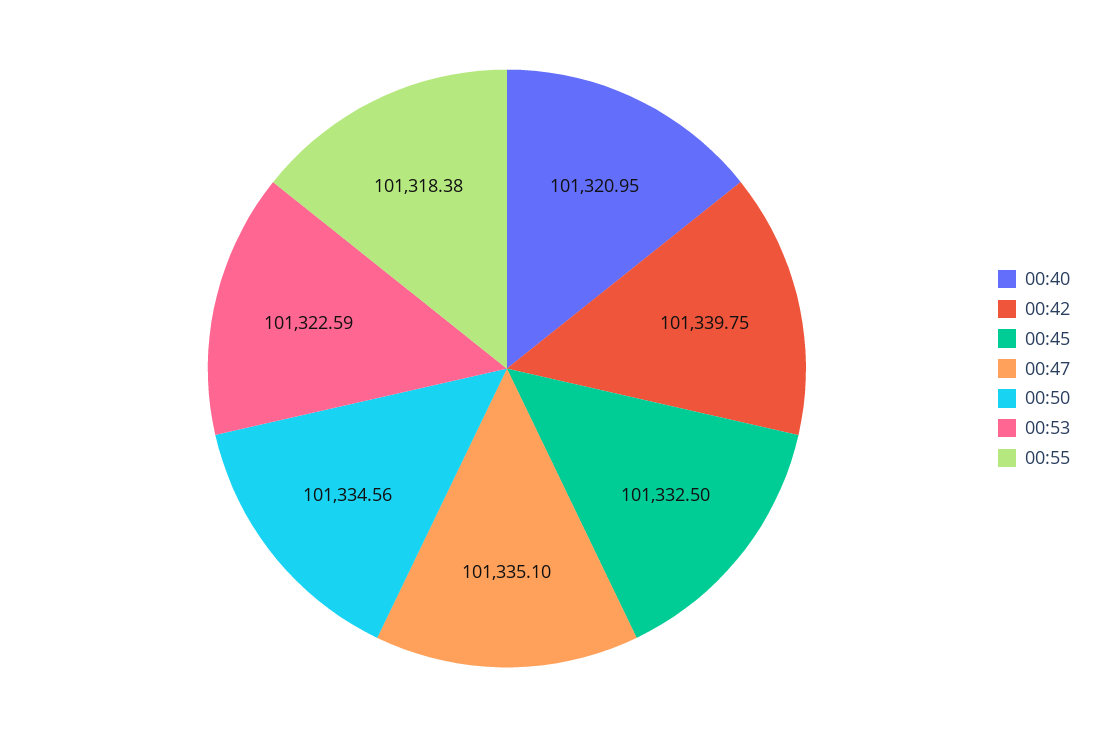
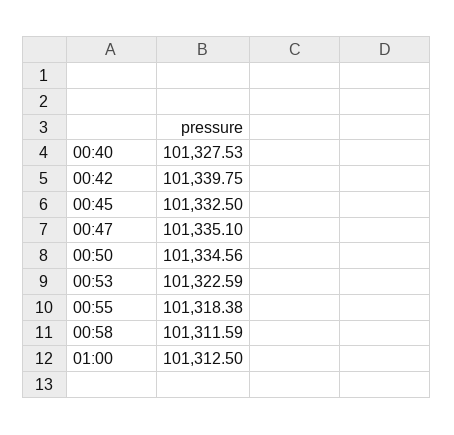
00:40: 101320.95 -> 101327.53
00:58: none -> 101311.59
01:00: none -> 101312.5

